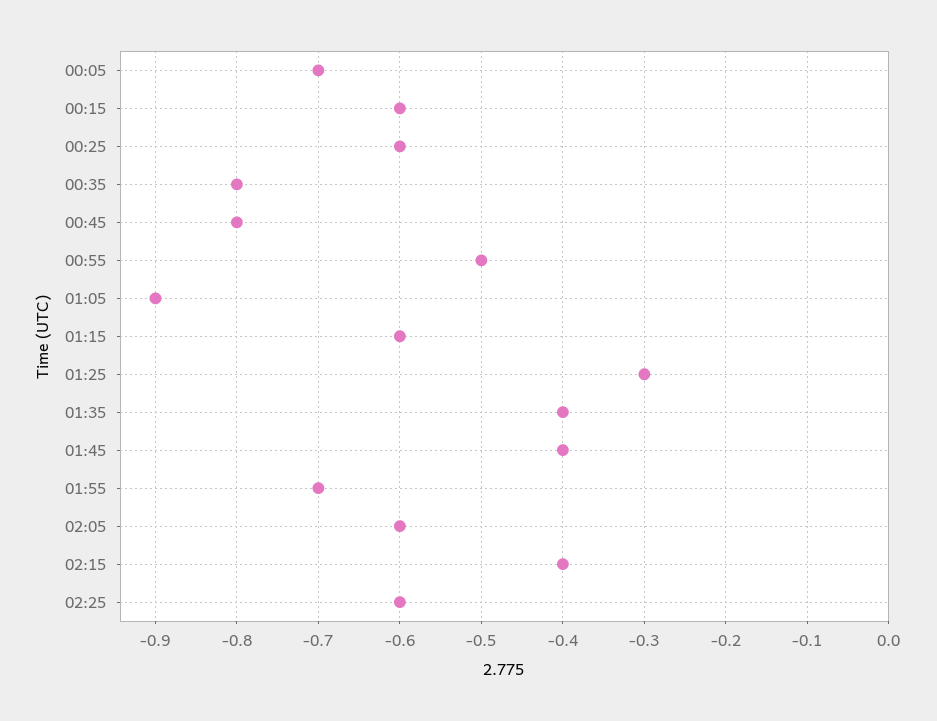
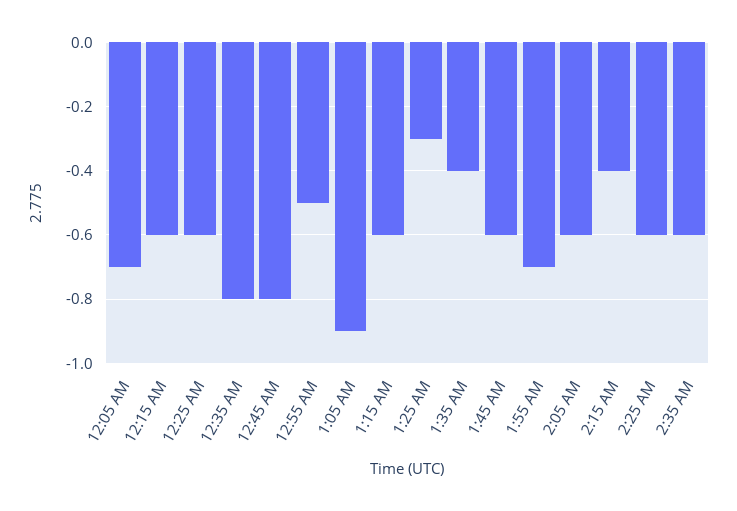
01:45: -0.4 -> -0.6
2:35 AM: none -> -0.6

